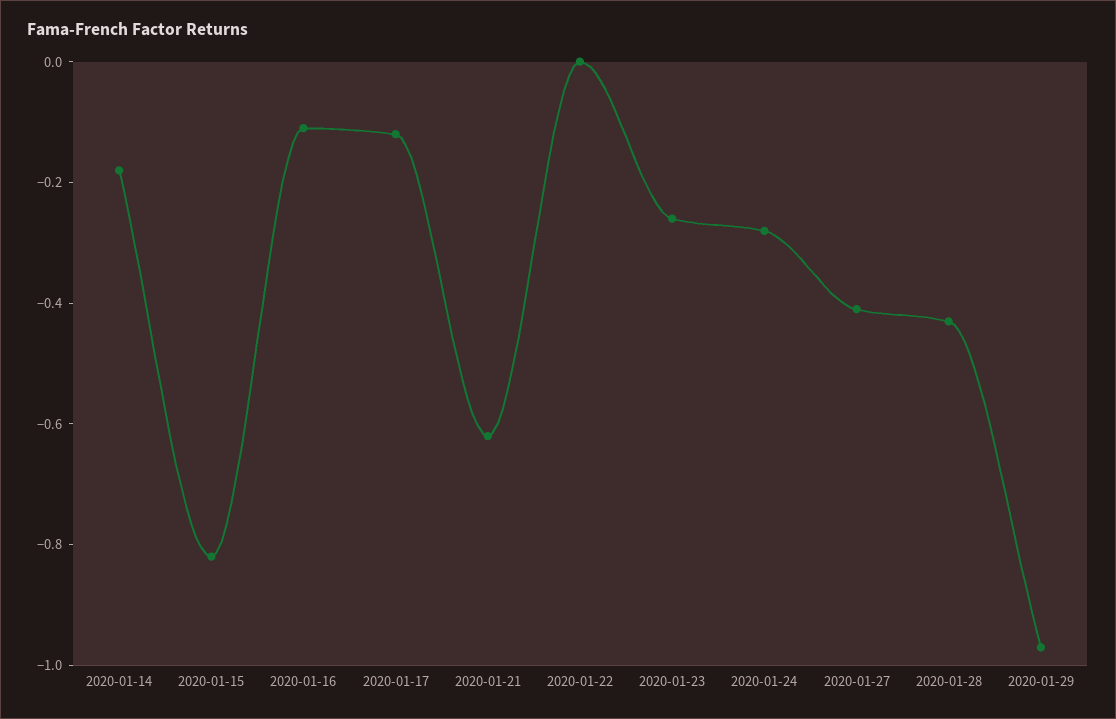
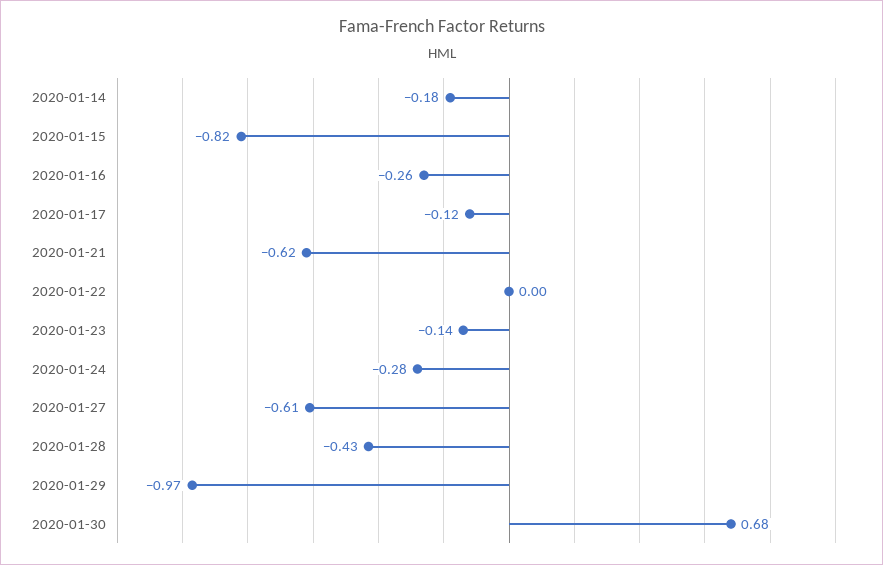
2020-01-16: -0.1 -> -0.26
2020-01-23: -0.25 -> -0.14
2020-01-27: -0.4 -> -0.61
2020-01-30: none -> 0.68

